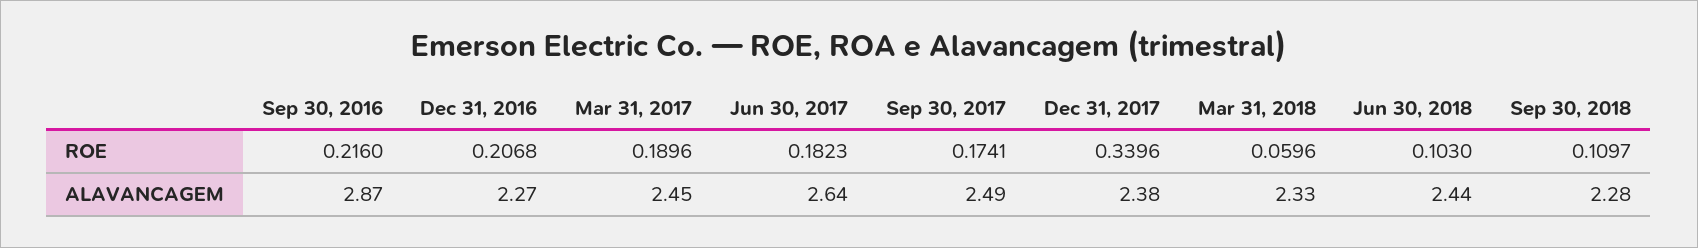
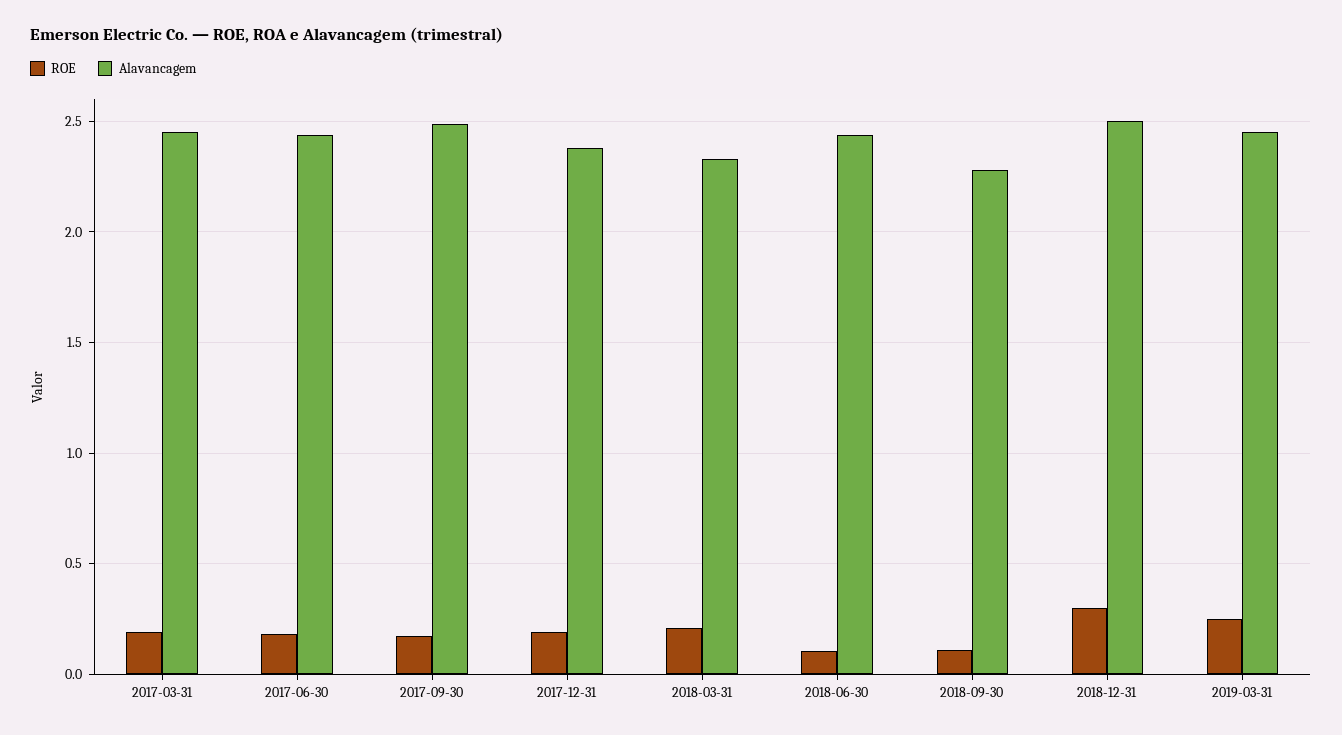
ROE, Sep 30, 2016: 0.216 -> none
ROE, Dec 31, 2016: 0.2068 -> none
ROE, Dec 31, 2017: 0.3396 -> 0.2
ROE, Mar 31, 2018: 0.0596 -> 0.2
ALAVANCAGEM, Sep 30, 2016: 2.87 -> none
ALAVANCAGEM, Dec 31, 2016: 2.27 -> none
ALAVANCAGEM, Jun 30, 2017: 2.64 -> 2.45
ROE, 2018-12-31: none -> 0.3
ALAVANCAGEM, 2018-12-31: none -> 2.5
ROE, 2019-03-31: none -> 0.25
ALAVANCAGEM, 2019-03-31: none -> 2.45

